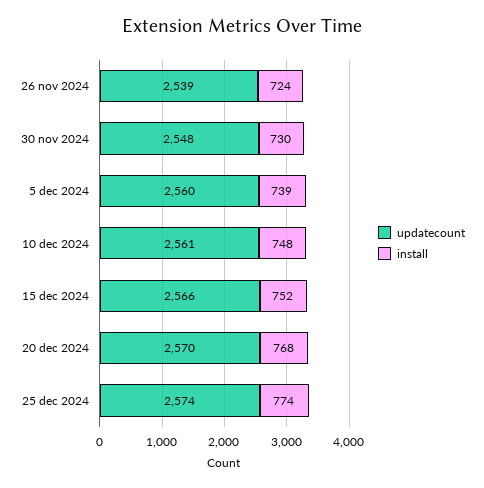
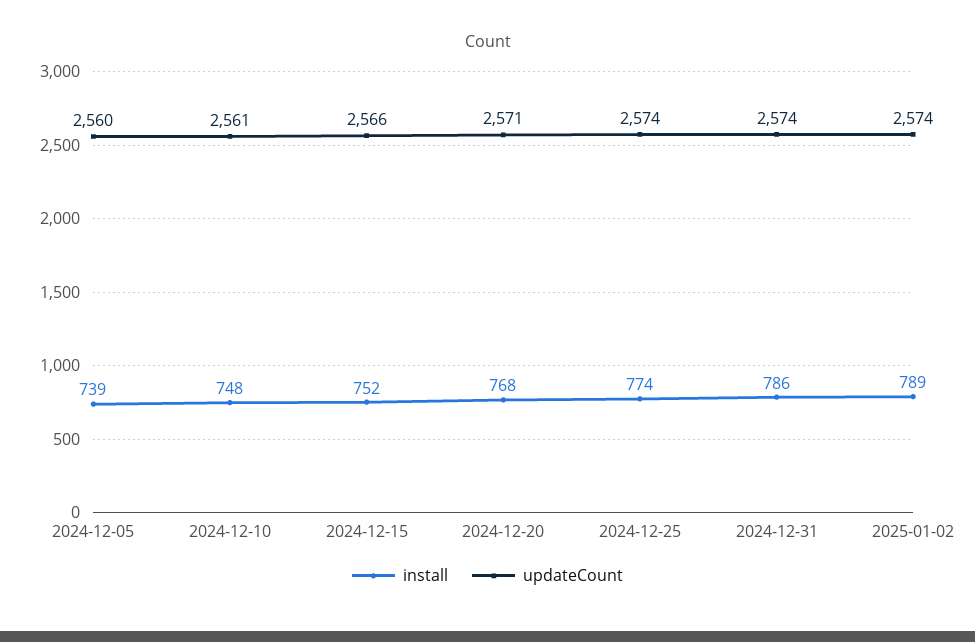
updatecount, 26 nov 2024: 2539 -> none
install, 26 nov 2024: 724 -> none
updatecount, 30 nov 2024: 2548 -> none
install, 30 nov 2024: 730 -> none
updatecount, 20 dec 2024: 2570 -> 2571
install, 2024-12-31: none -> 786
updatecount, 2024-12-31: none -> 2574
install, 2025-01-02: none -> 789
updatecount, 2025-01-02: none -> 2574

